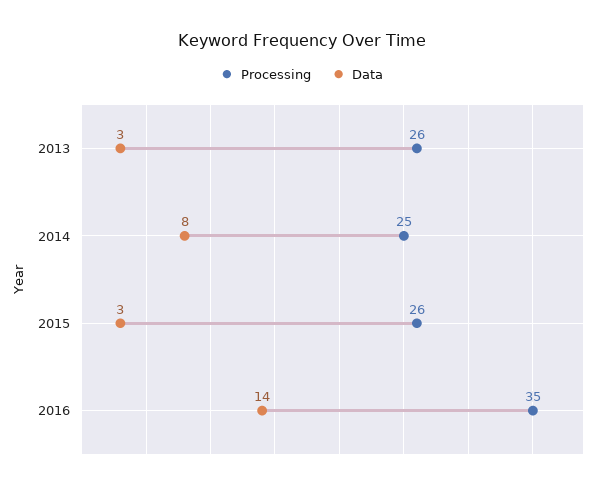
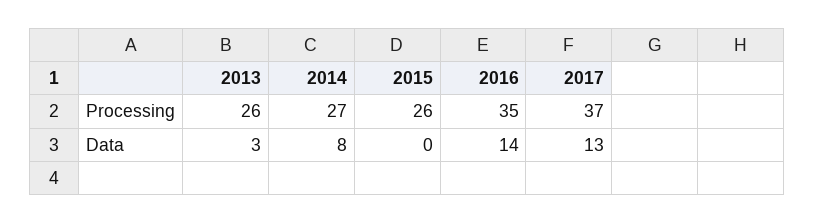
Processing, 2014: 25 -> 27
Data, 2015: 3 -> 0
Processing, 2017: none -> 37
Data, 2017: none -> 13

